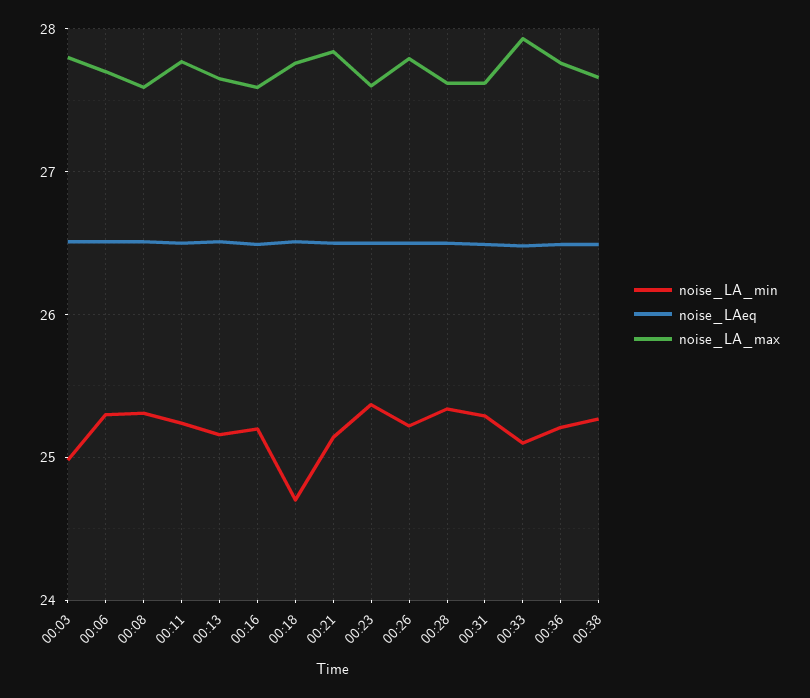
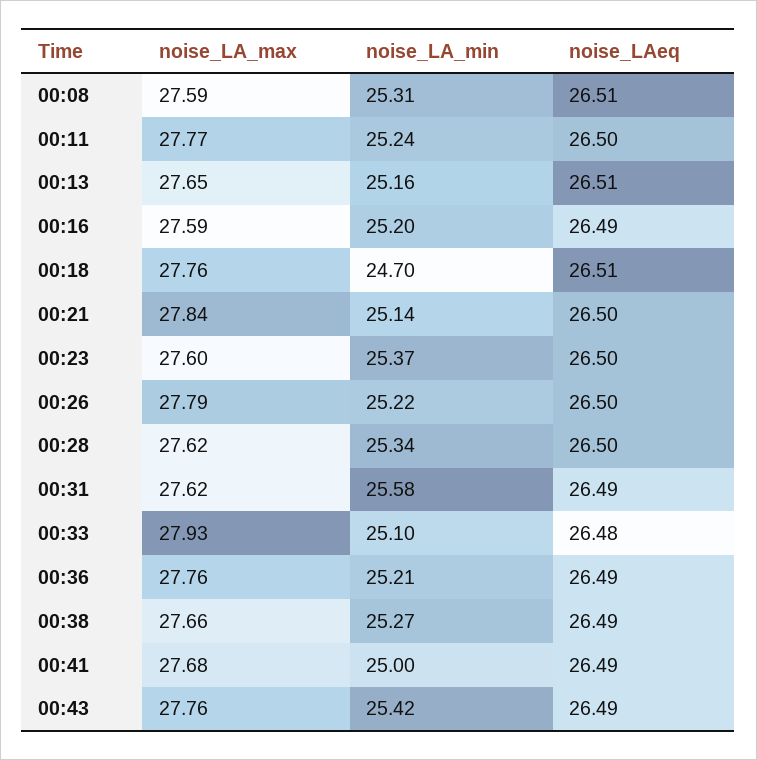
noise_LA_min, 00:03: 25 -> none
noise_LAeq, 00:03: 26.5 -> none
noise_LA_max, 00:03: 27.8 -> none
noise_LA_min, 00:06: 25.3 -> none
noise_LAeq, 00:06: 26.5 -> none
noise_LA_max, 00:06: 27.7 -> none
noise_LA_min, 00:31: 25.3 -> 25.58
noise_LA_max, 00:41: none -> 27.68
noise_LA_min, 00:41: none -> 25
noise_LAeq, 00:41: none -> 26.49
noise_LA_max, 00:43: none -> 27.76
noise_LA_min, 00:43: none -> 25.42
noise_LAeq, 00:43: none -> 26.49

